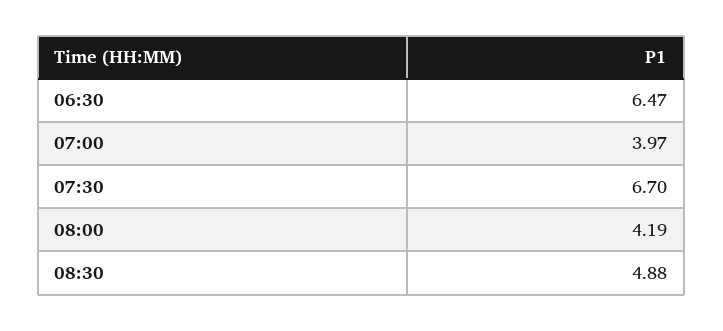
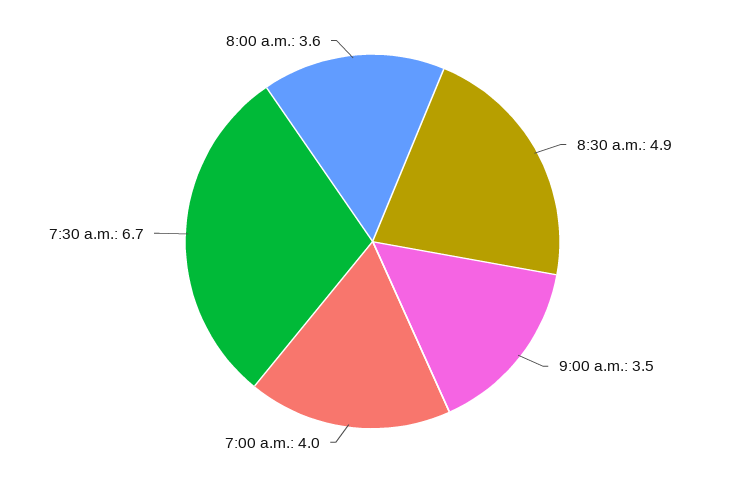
06:30: 6.47 -> none
08:00: 4.19 -> 3.6
9:00 a.m.: none -> 3.5

